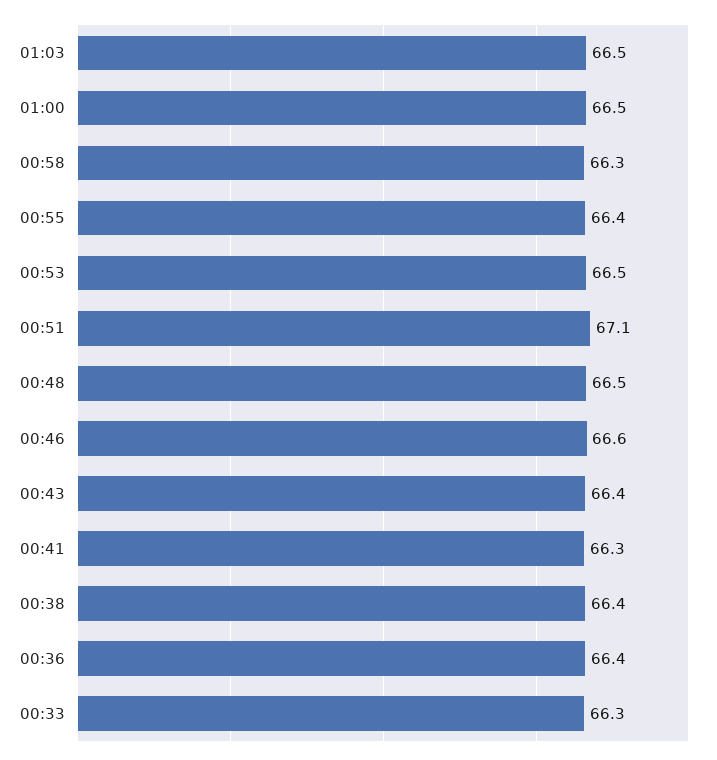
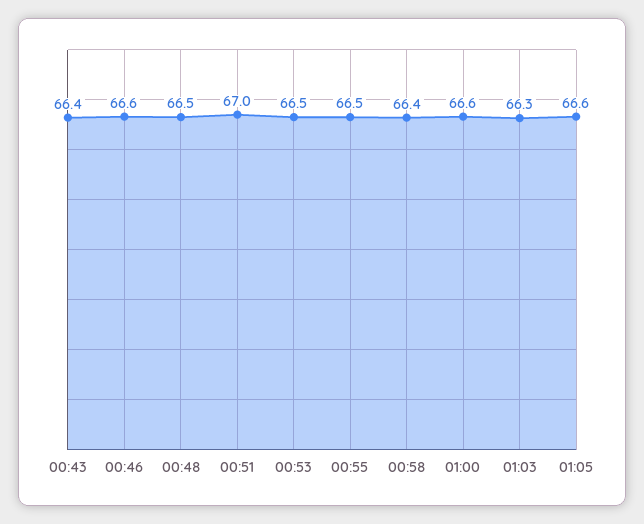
01:03: 66.5 -> 66.3
01:00: 66.5 -> 66.6
00:58: 66.3 -> 66.4
00:55: 66.4 -> 66.5
00:51: 67.1 -> 67
00:41: 66.3 -> none
00:38: 66.4 -> none
00:36: 66.4 -> none
00:33: 66.3 -> none
01:05: none -> 66.6

